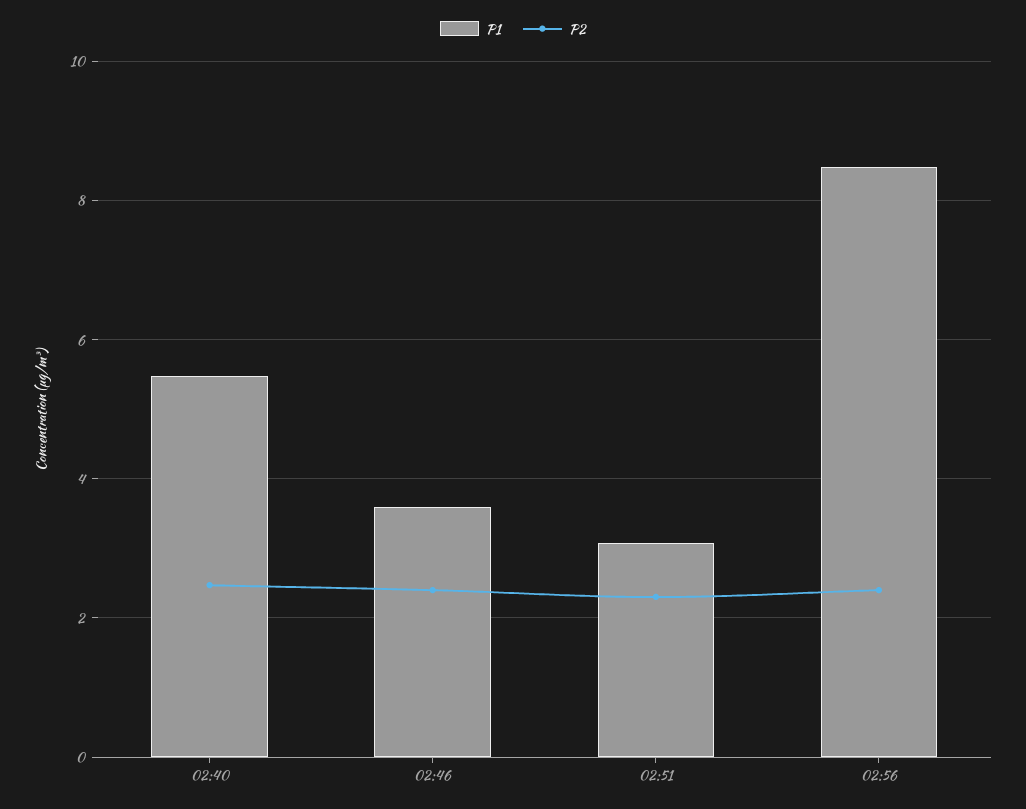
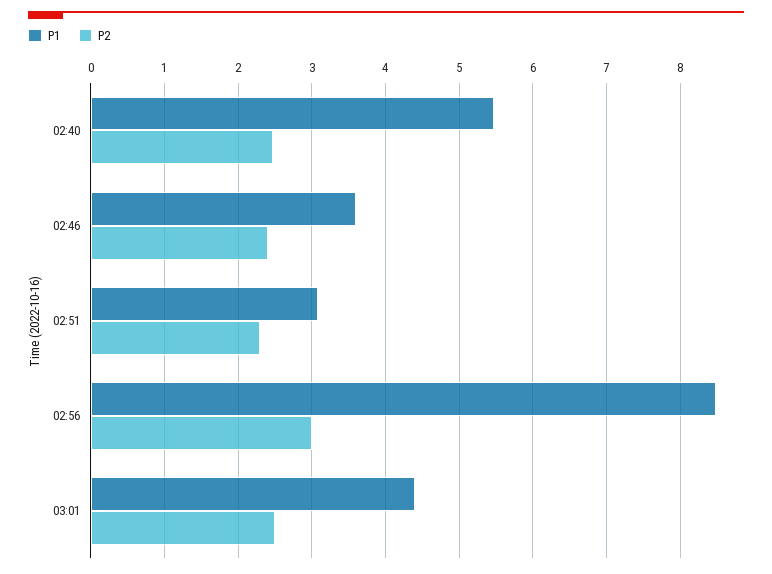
P2, 02:56: 2.4 -> 3
P1, 03:01: none -> 4.4
P2, 03:01: none -> 2.5

